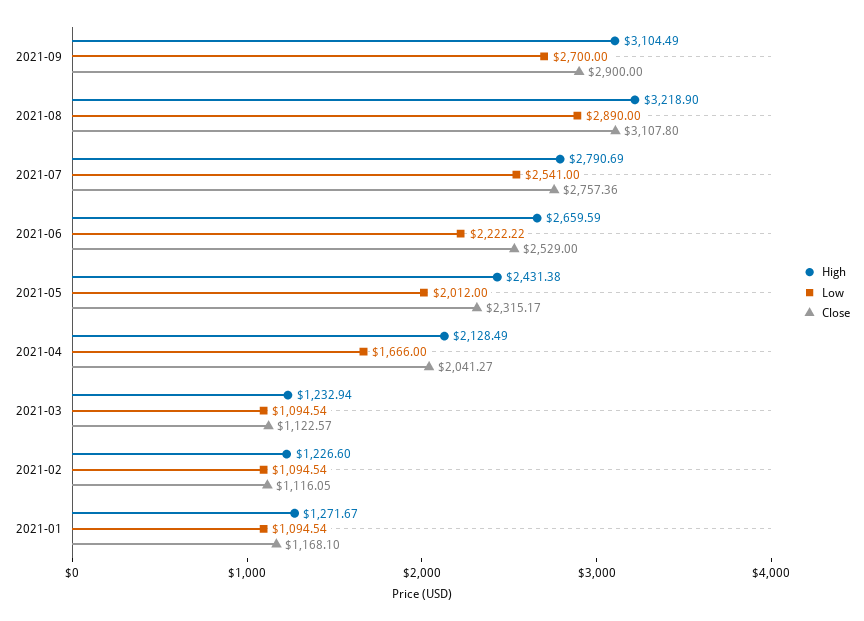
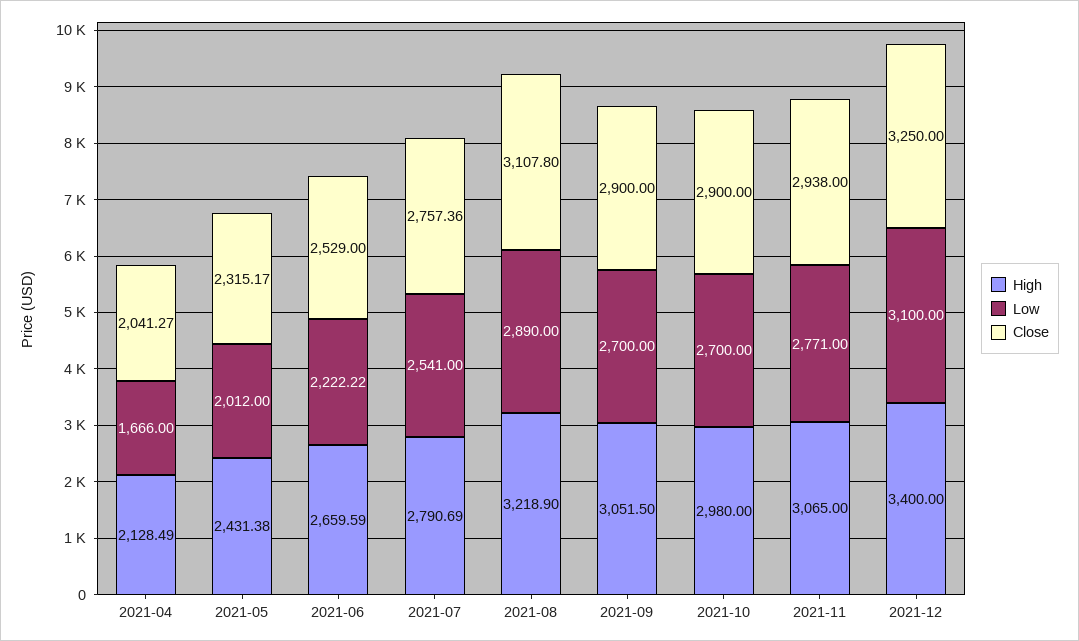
High, 2021-09: 3104.49 -> 3051.5
High, 2021-03: 1232.94 -> none
Low, 2021-03: 1094.54 -> none
Close, 2021-03: 1122.57 -> none
High, 2021-02: 1226.6 -> none
Low, 2021-02: 1094.54 -> none
Close, 2021-02: 1116.05 -> none
High, 2021-01: 1271.67 -> none
Low, 2021-01: 1094.54 -> none
Close, 2021-01: 1168.1 -> none
High, 2021-10: none -> 2980
Low, 2021-10: none -> 2700
Close, 2021-10: none -> 2900
High, 2021-11: none -> 3065
Low, 2021-11: none -> 2771
Close, 2021-11: none -> 2938
High, 2021-12: none -> 3400
Low, 2021-12: none -> 3100
Close, 2021-12: none -> 3250

